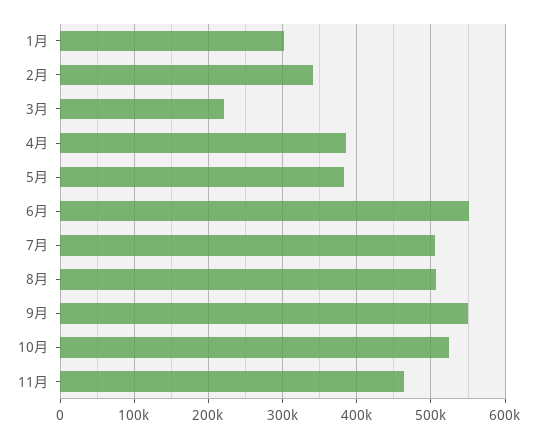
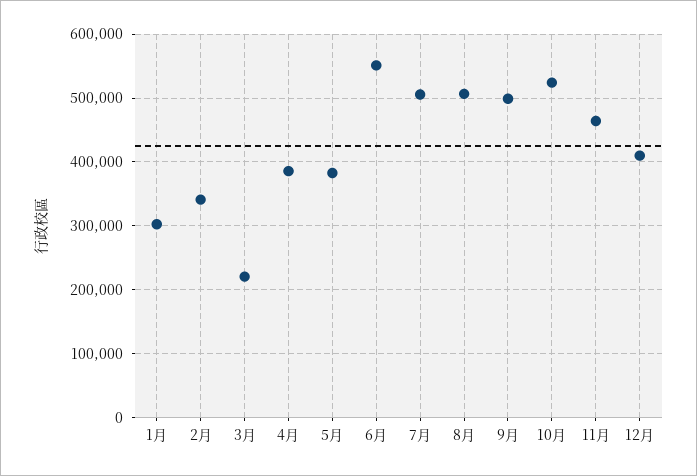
9月: 550000 -> 500000
12月: none -> 410000

